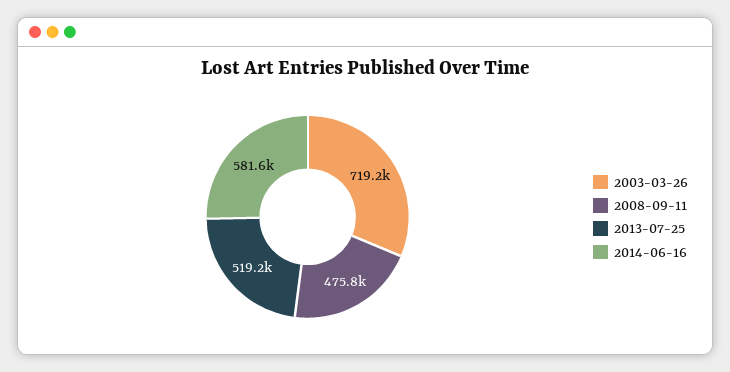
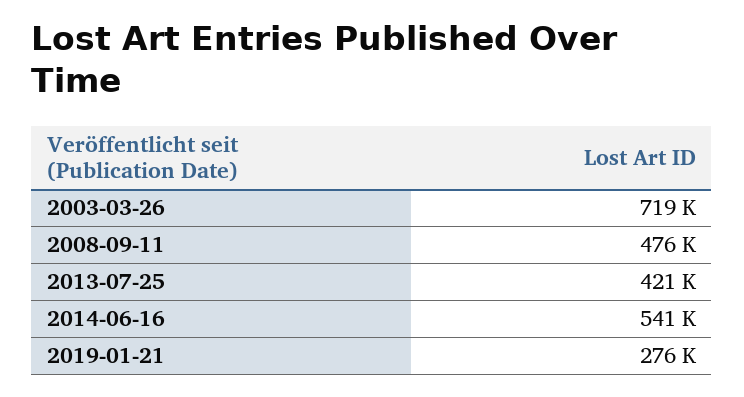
2013-07-25: 519200 -> 421000
2014-06-16: 581600 -> 541000
2019-01-21: none -> 276000

